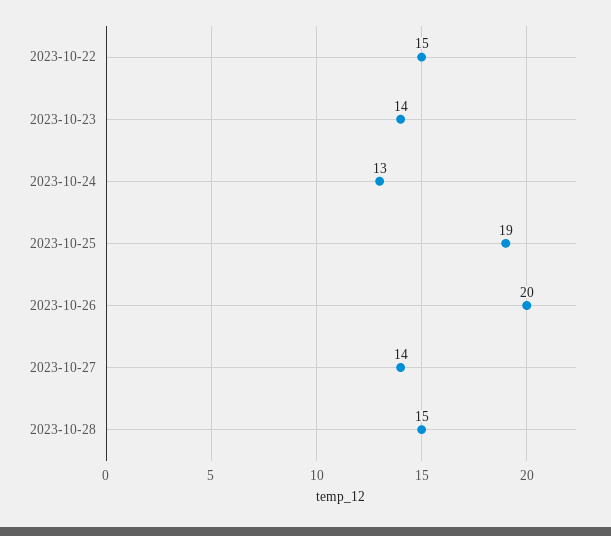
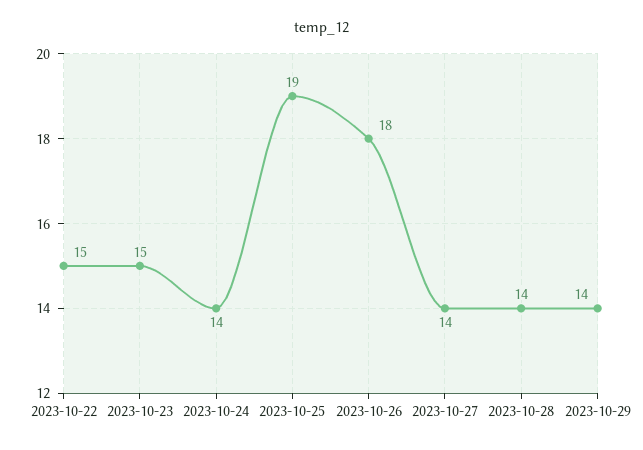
2023-10-23: 14 -> 15
2023-10-24: 13 -> 14
2023-10-26: 20 -> 18
2023-10-28: 15 -> 14
2023-10-29: none -> 14

